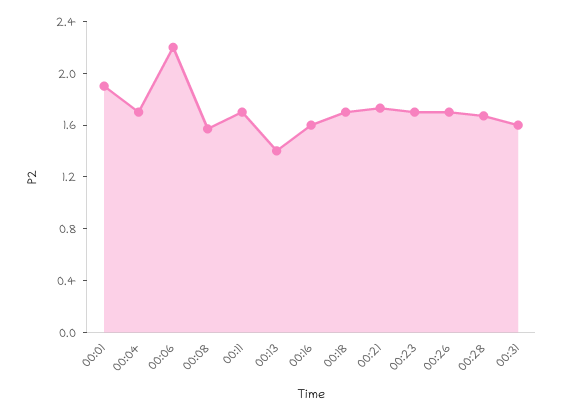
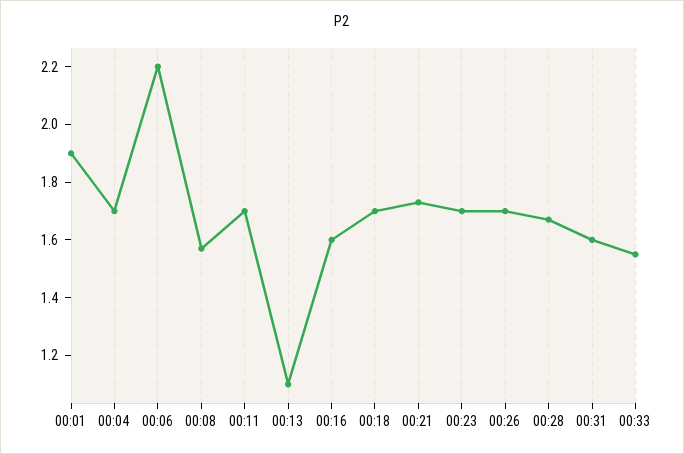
00:13: 1.4 -> 1.1
00:33: none -> 1.55

